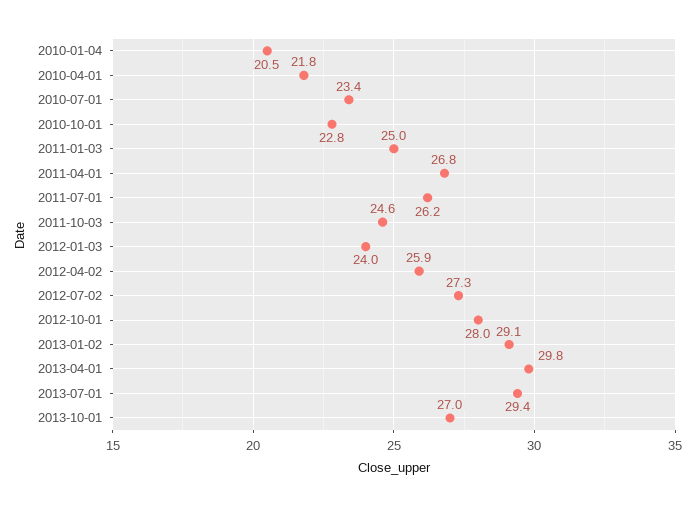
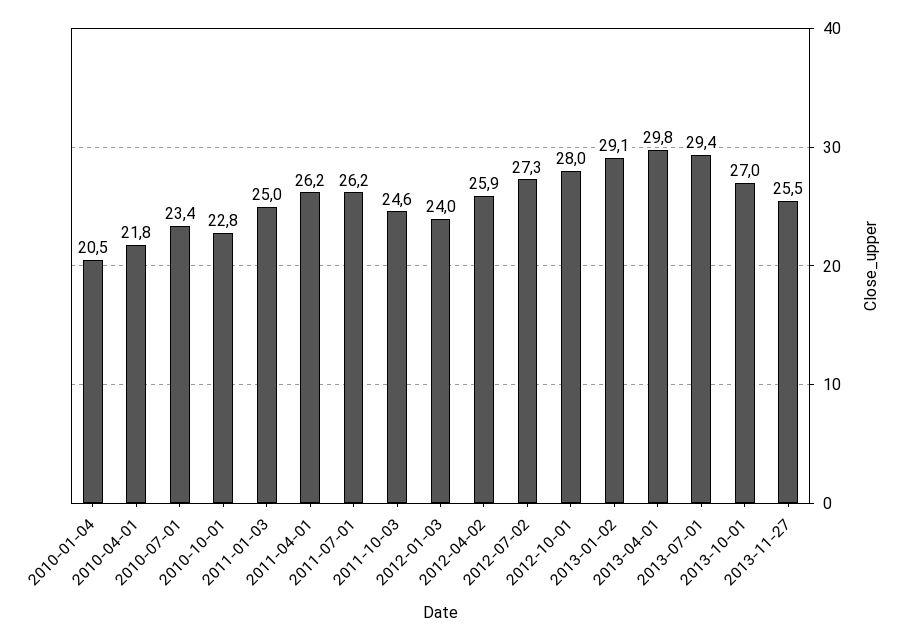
2011-04-01: 26.8 -> 26.2
2013-11-27: none -> 25.5

